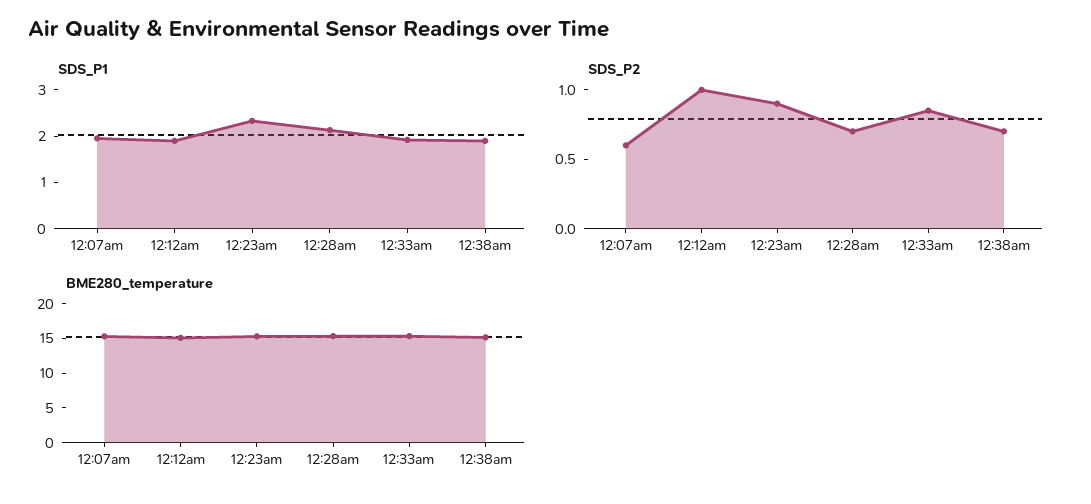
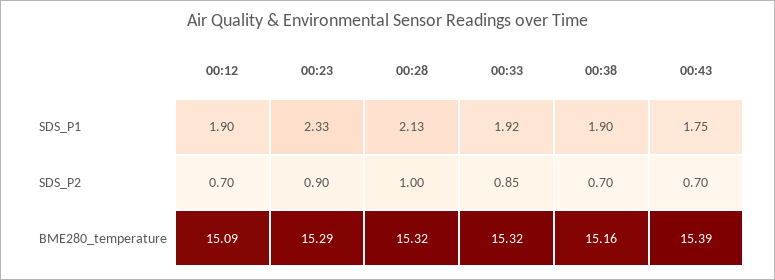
SDS_P1, 12:07am: 2 -> none
SDS_P2, 12:07am: 0.6 -> none
SDS_P2, 12:12am: 1 -> 0.7
SDS_P2, 12:28am: 0.7 -> 1
BME280_temperature, 12:07am: 15 -> none
SDS_P1, 00:43: none -> 1.75
SDS_P2, 00:43: none -> 0.7
BME280_temperature, 00:43: none -> 15.39

